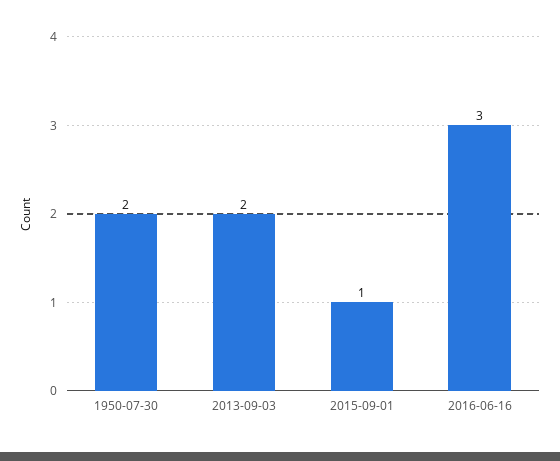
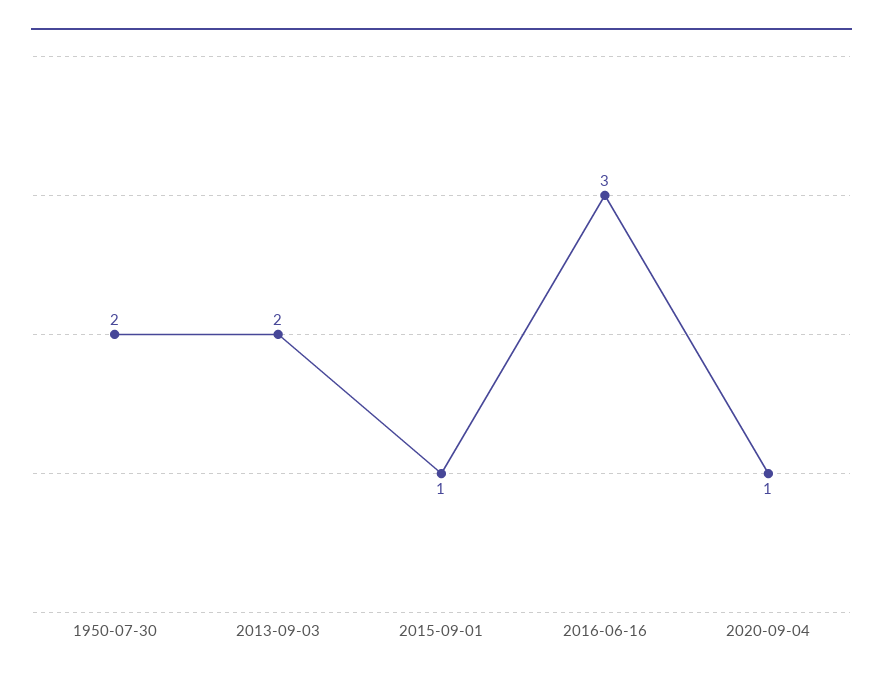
2020-09-04: none -> 1

